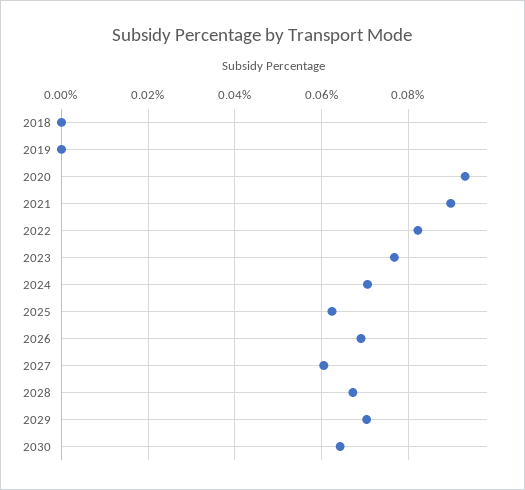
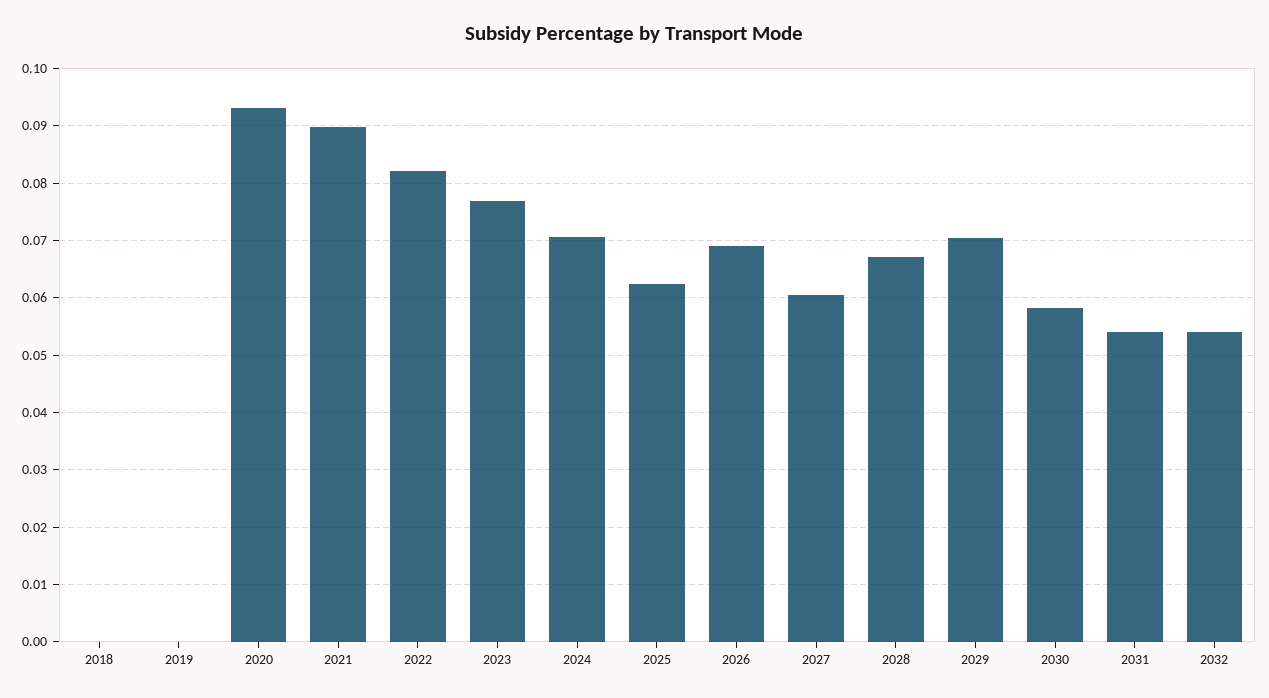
2030: 0.064 -> 0.058
2031: none -> 0.054
2032: none -> 0.054

